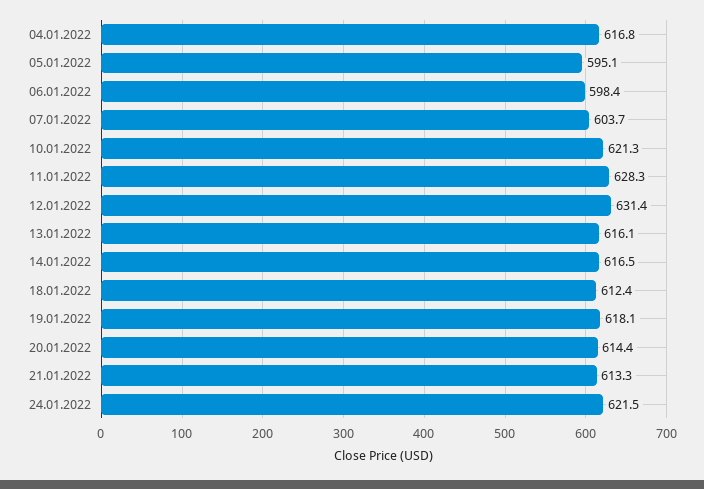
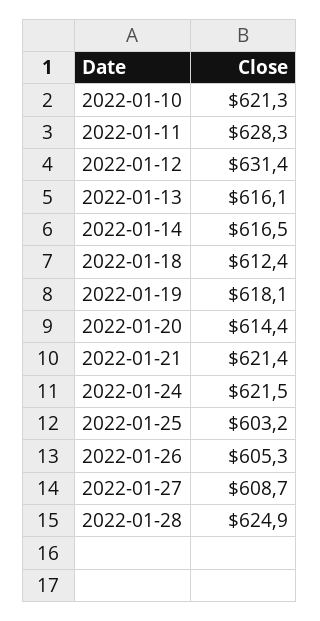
04.01.2022: 616.8 -> none
05.01.2022: 595.1 -> none
06.01.2022: 598.4 -> none
07.01.2022: 603.7 -> none
21.01.2022: 613.3 -> 621.4
2022-01-25: none -> 603.2
2022-01-26: none -> 605.3
2022-01-27: none -> 608.7
2022-01-28: none -> 624.9

